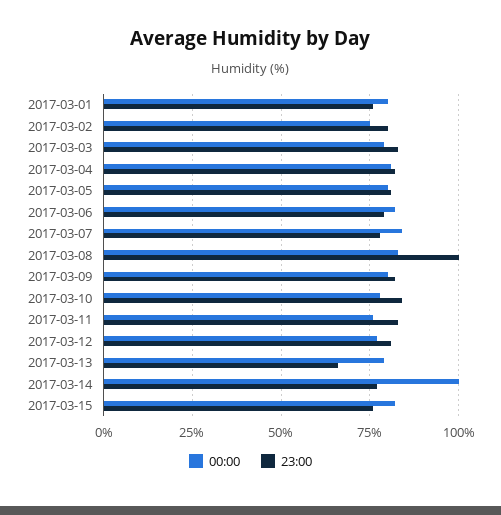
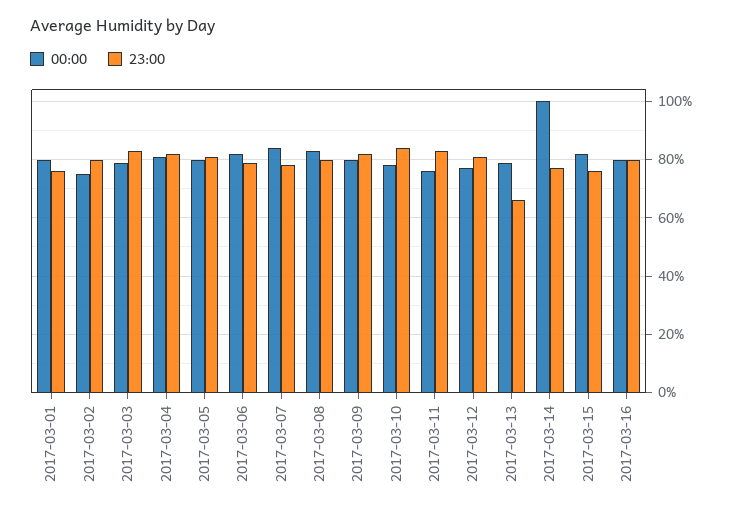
23:00, 2017-03-08: 100 -> 80
00:00, 2017-03-16: none -> 80
23:00, 2017-03-16: none -> 80

